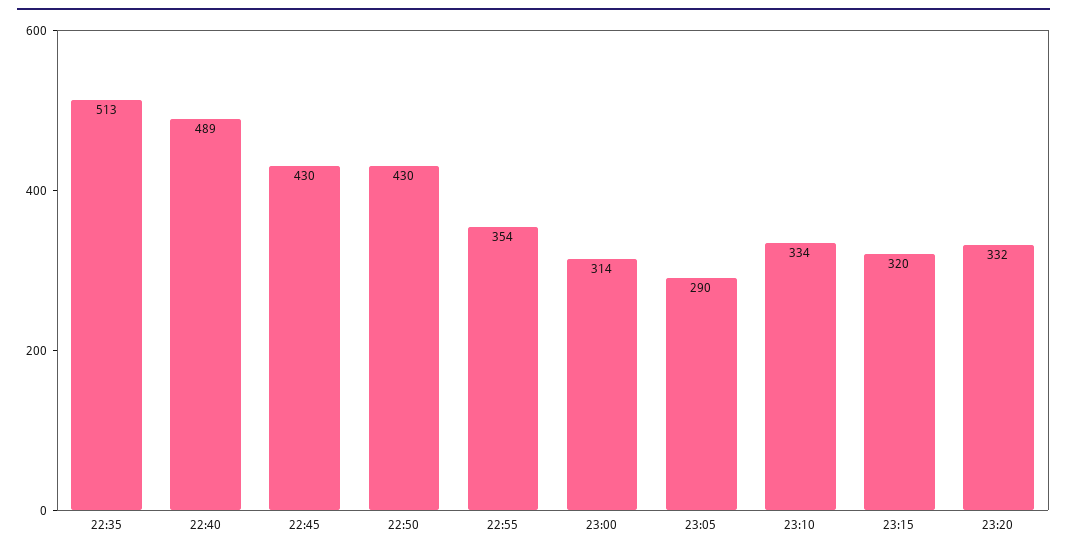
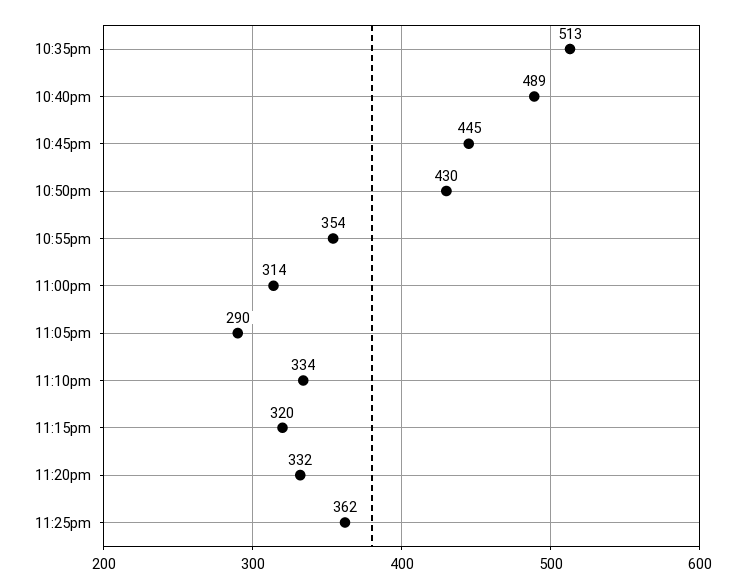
22:45: 430 -> 445
11:25pm: none -> 362

